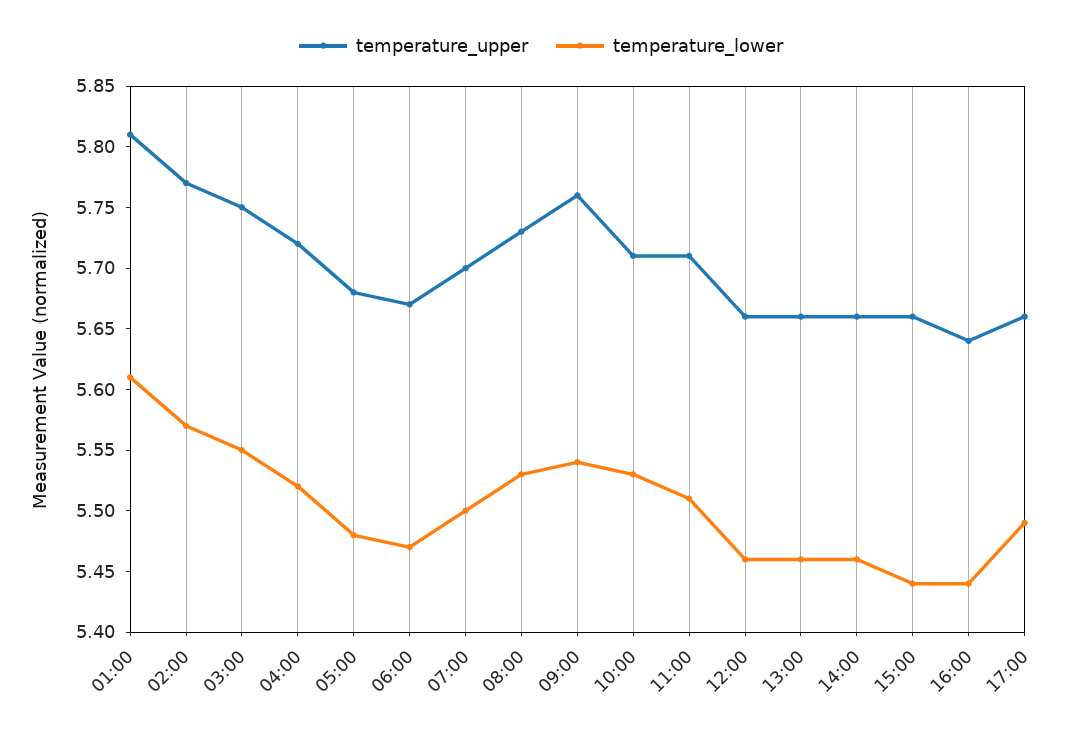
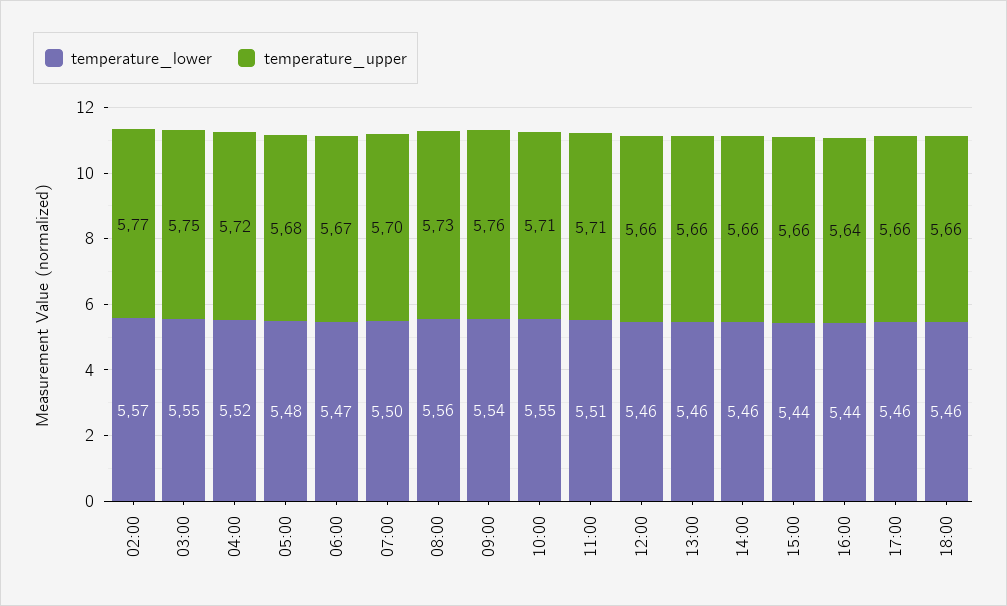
temperature_upper, 01:00: 5.81 -> none
temperature_lower, 01:00: 5.61 -> none
temperature_lower, 08:00: 5.53 -> 5.56
temperature_lower, 10:00: 5.53 -> 5.55
temperature_lower, 17:00: 5.49 -> 5.46
temperature_lower, 18:00: none -> 5.46
temperature_upper, 18:00: none -> 5.66

